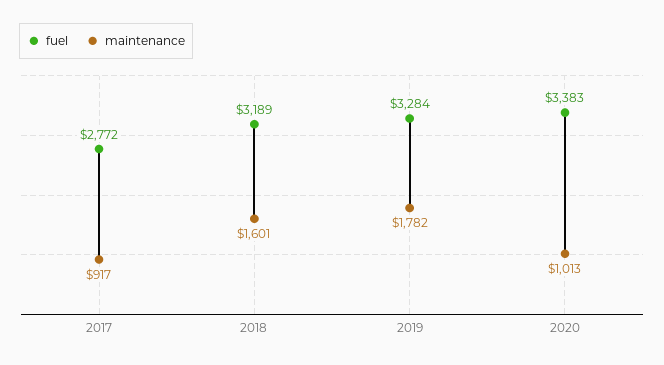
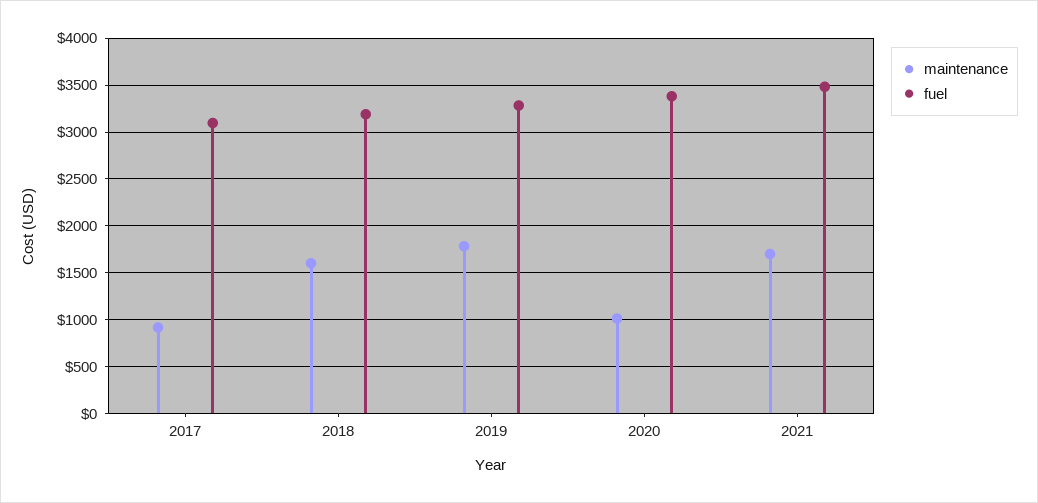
fuel, 2017: 2772 -> 3100
maintenance, 2021: none -> 1700
fuel, 2021: none -> 3500

